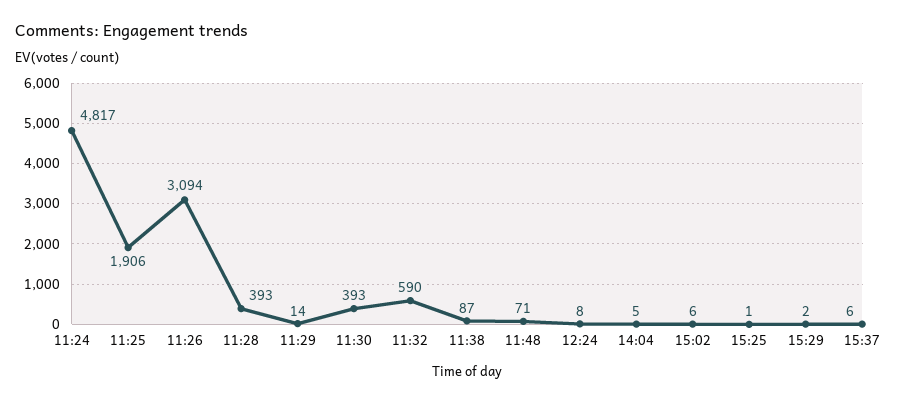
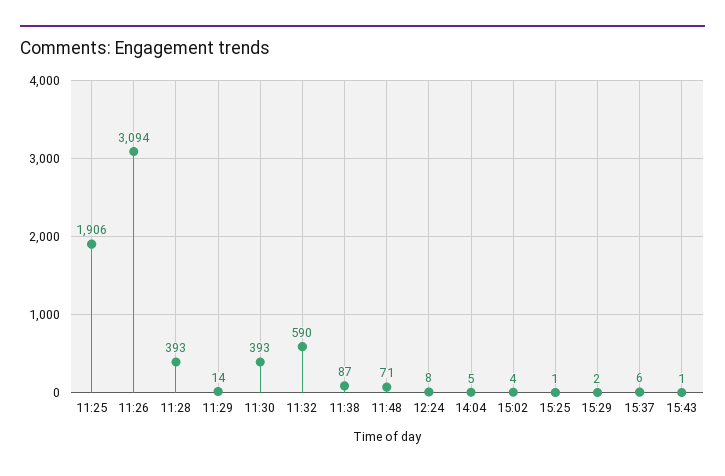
11:24: 4817 -> none
15:02: 6 -> 4
15:43: none -> 1

